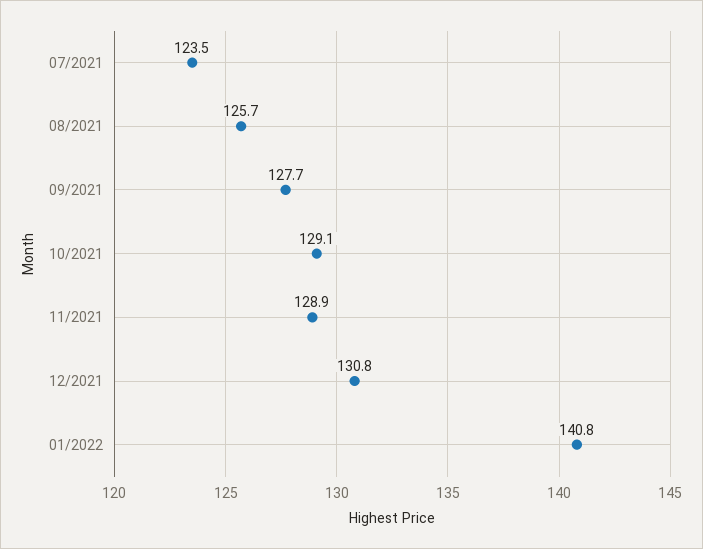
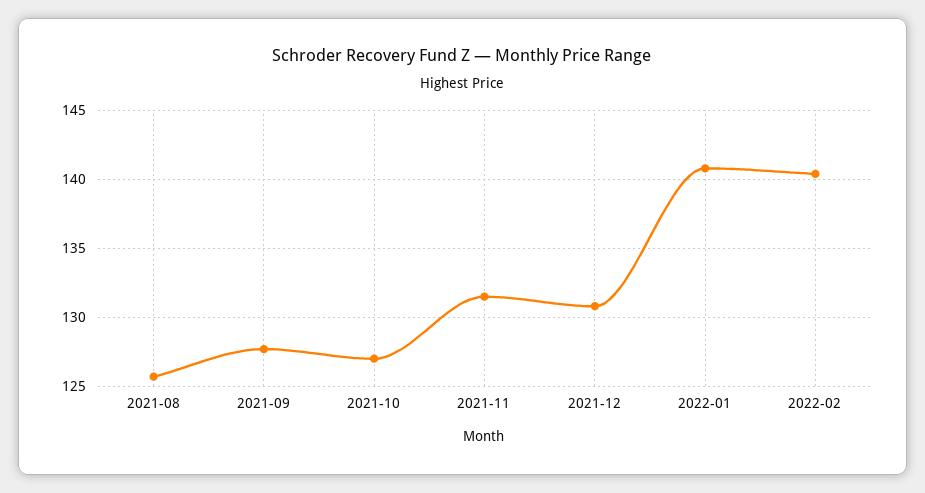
07/2021: 123.5 -> none
10/2021: 129.1 -> 127
11/2021: 128.9 -> 131.5
2022-02: none -> 140.5

